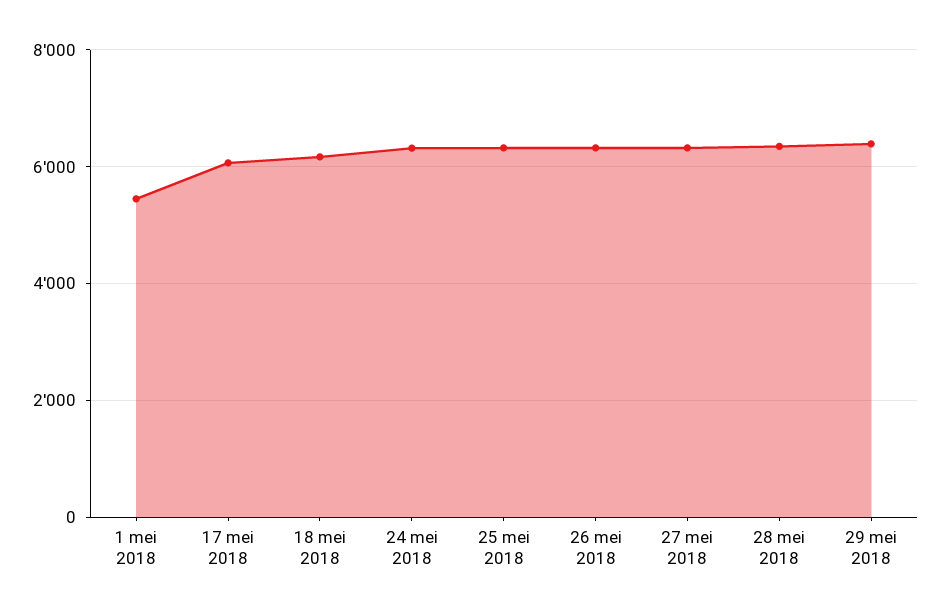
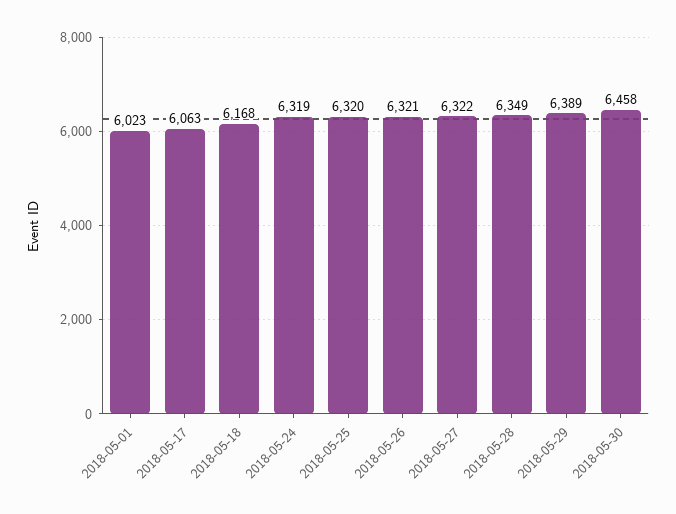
1 mei 2018: 5400 -> 6023
2018-05-30: none -> 6458

